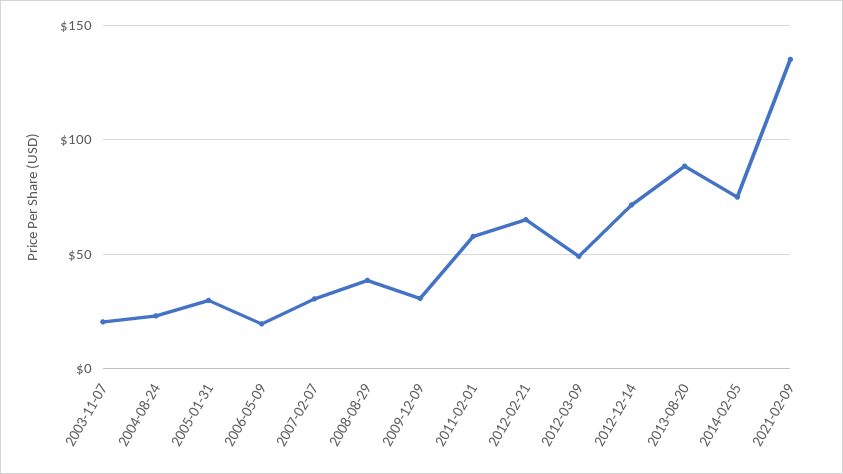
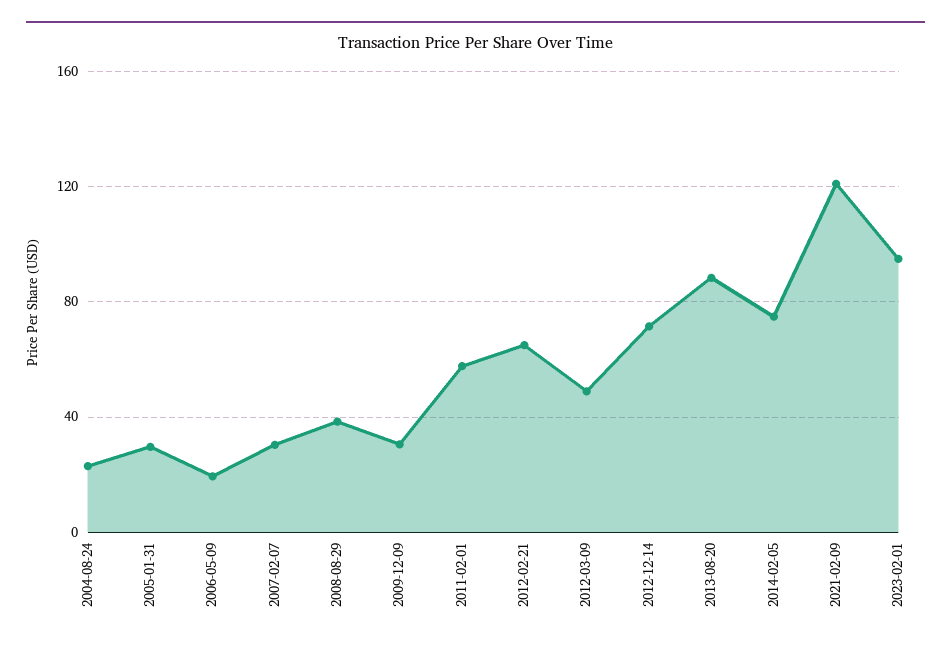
2003-11-07: 20 -> none
2021-02-09: 135 -> 120
2023-02-01: none -> 95

